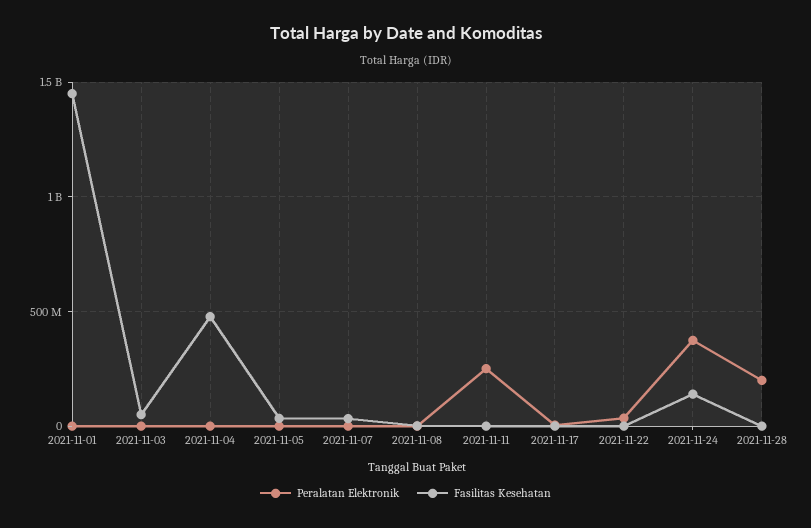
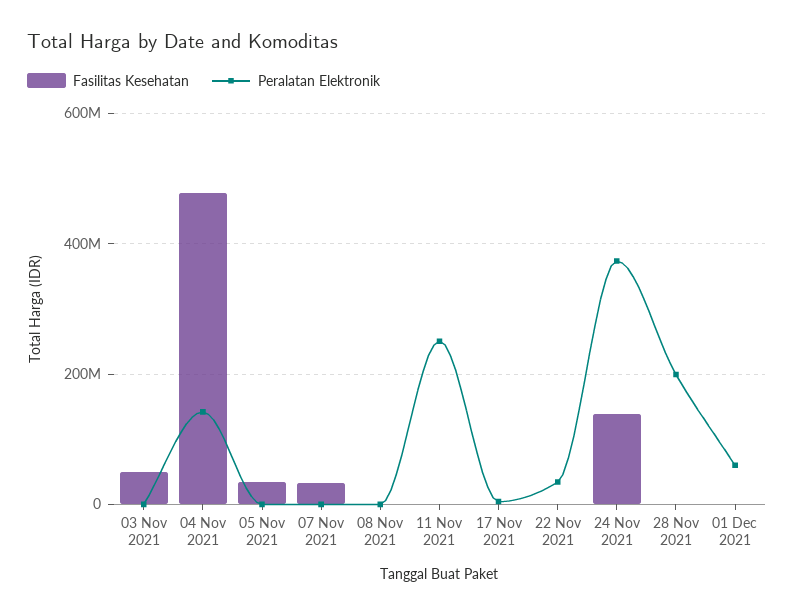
Peralatan Elektronik, 2021-11-01: 0 -> none
Fasilitas Kesehatan, 2021-11-01: 1450000000 -> none
Peralatan Elektronik, 2021-11-04: 0 -> 140000000
Fasilitas Kesehatan, 01 Dec 2021: none -> 0
Peralatan Elektronik, 01 Dec 2021: none -> 60000000

